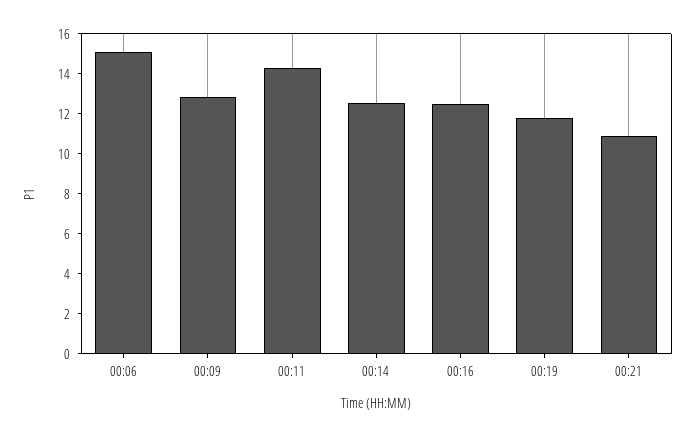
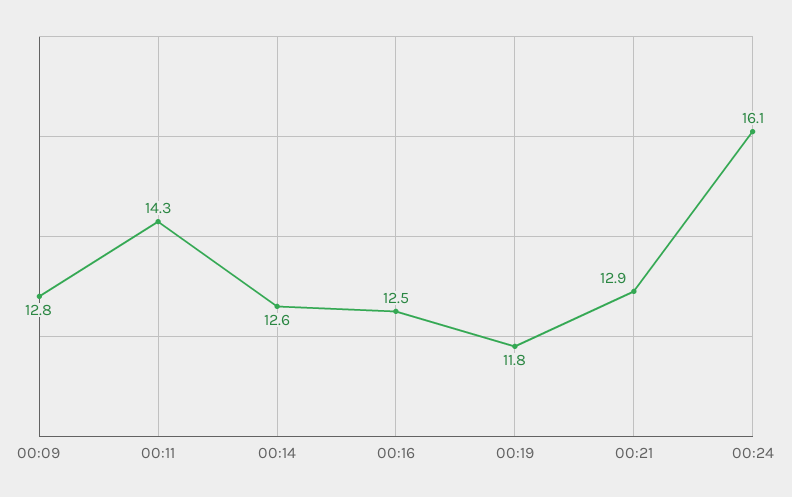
00:06: 15 -> none
00:21: 11 -> 12.9
00:24: none -> 16.1

